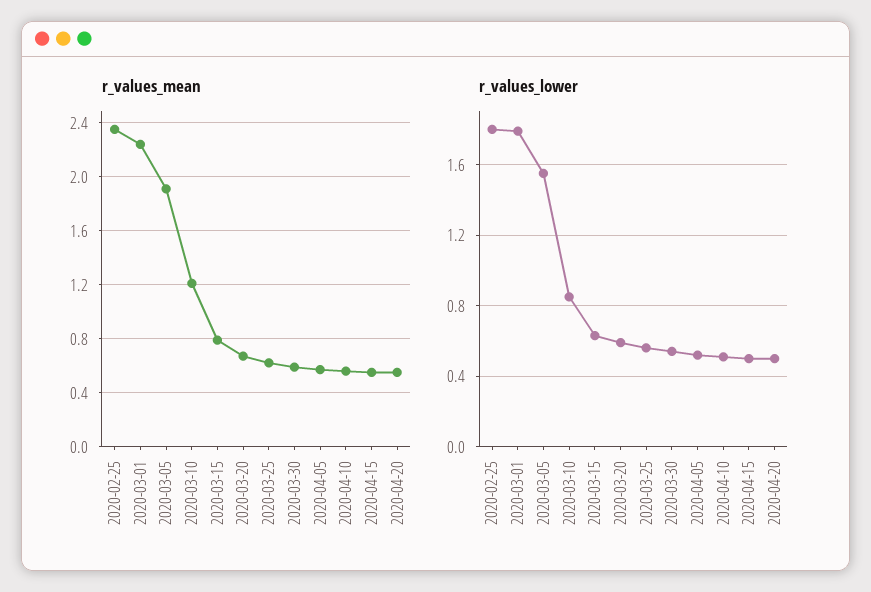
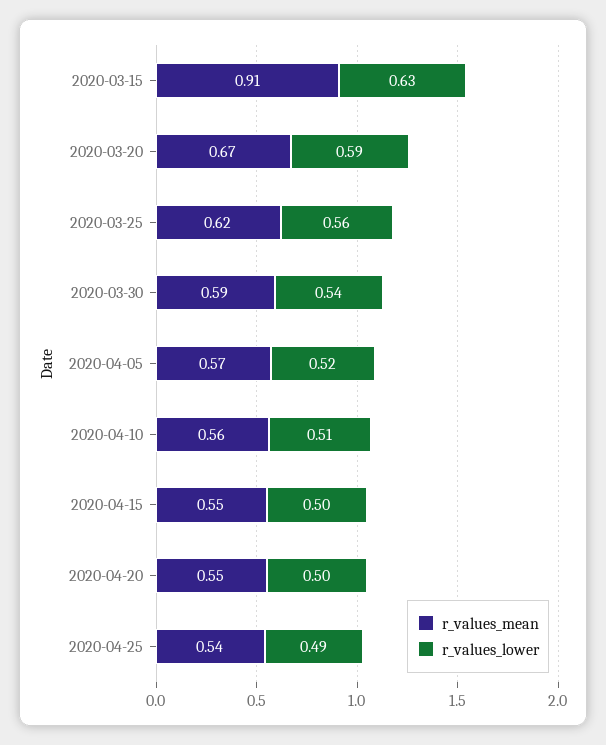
r_values_mean, 2020-02-25: 2.35 -> none
r_values_mean, 2020-03-01: 2.25 -> none
r_values_mean, 2020-03-05: 1.9 -> none
r_values_mean, 2020-03-10: 1.2 -> none
r_values_mean, 2020-03-15: 0.8 -> 0.91
r_values_lower, 2020-02-25: 1.8 -> none
r_values_lower, 2020-03-01: 1.8 -> none
r_values_lower, 2020-03-05: 1.55 -> none
r_values_lower, 2020-03-10: 0.85 -> none
r_values_mean, 2020-04-25: none -> 0.54
r_values_lower, 2020-04-25: none -> 0.49

